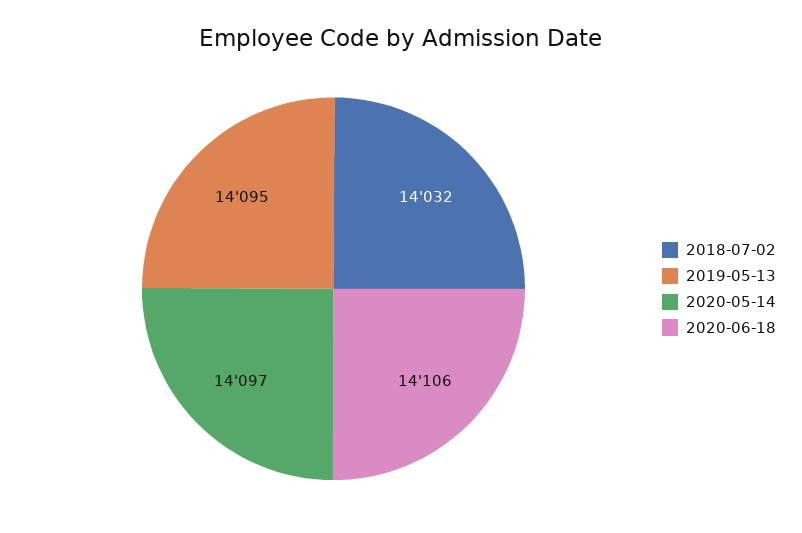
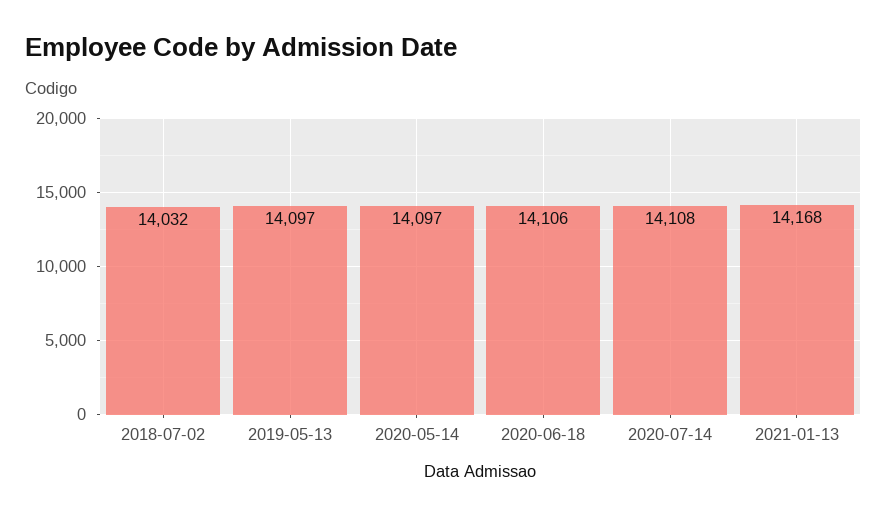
2019-05-13: 14095 -> 14097
2020-07-14: none -> 14108
2021-01-13: none -> 14168

